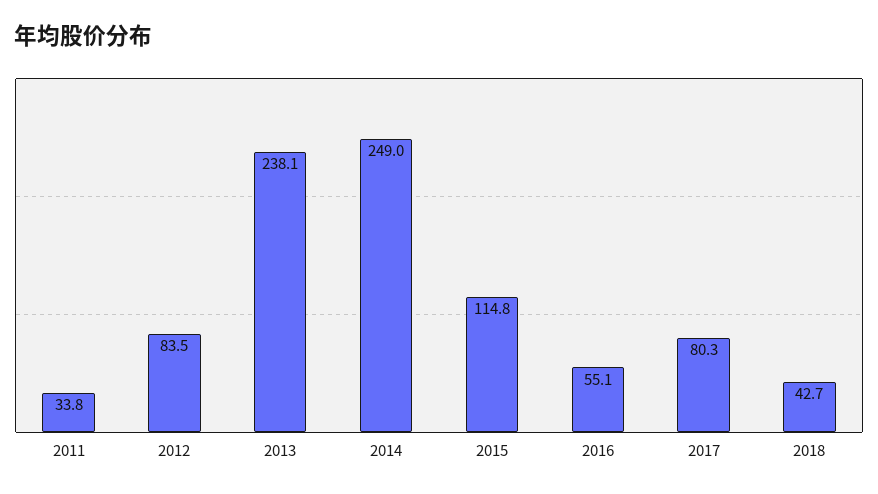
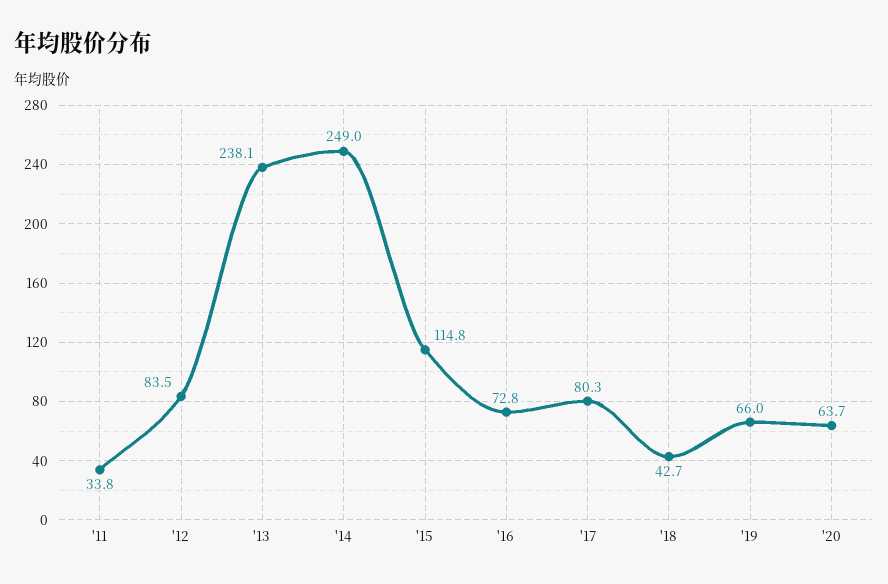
2016: 55.1 -> 72.8
'19: none -> 66
'20: none -> 63.7

